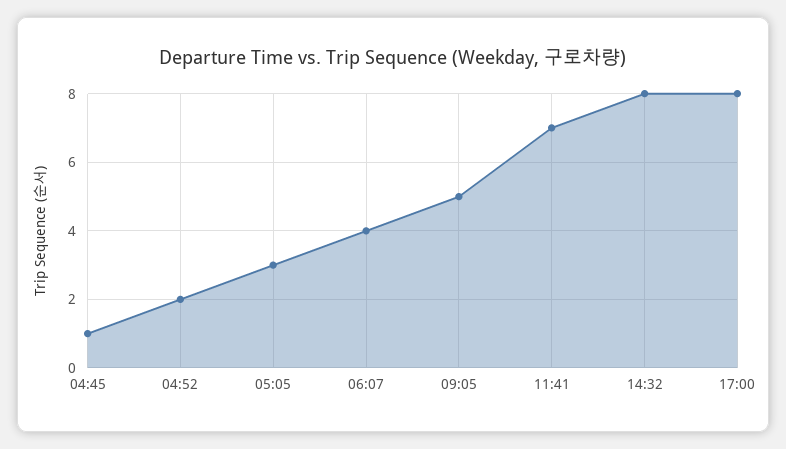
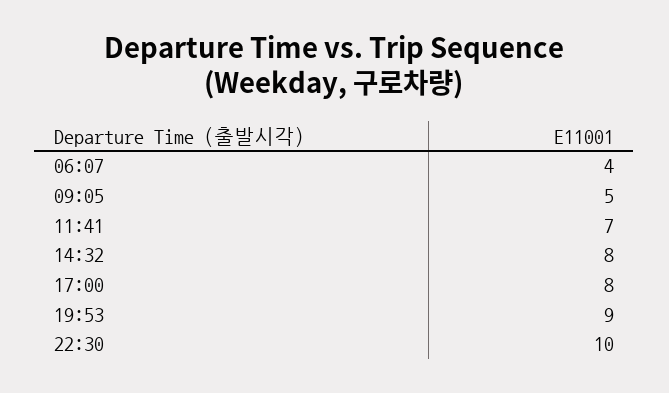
04:45: 1 -> none
04:52: 2 -> none
05:05: 3 -> none
19:53: none -> 9
22:30: none -> 10

